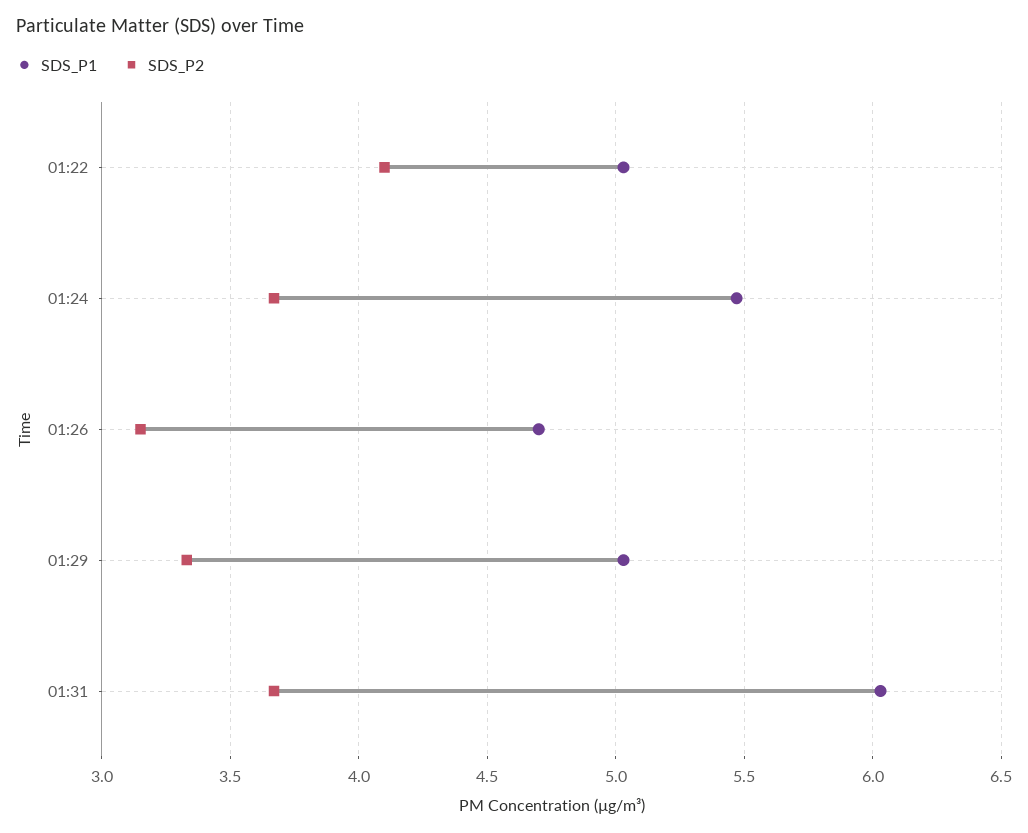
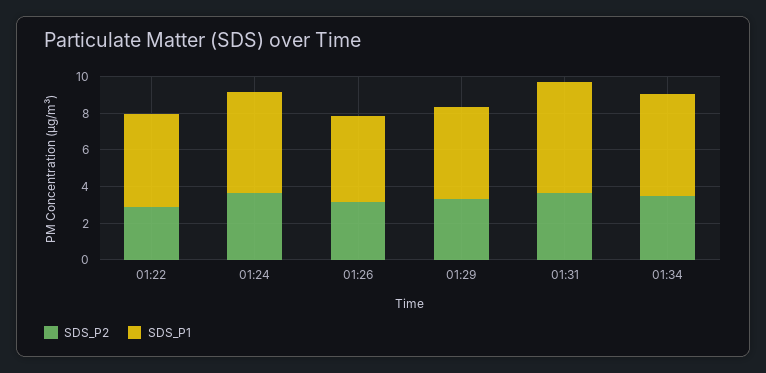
SDS_P2, 01:22: 4.1 -> 3
SDS_P2, 01:34: none -> 3.5
SDS_P1, 01:34: none -> 5.5

